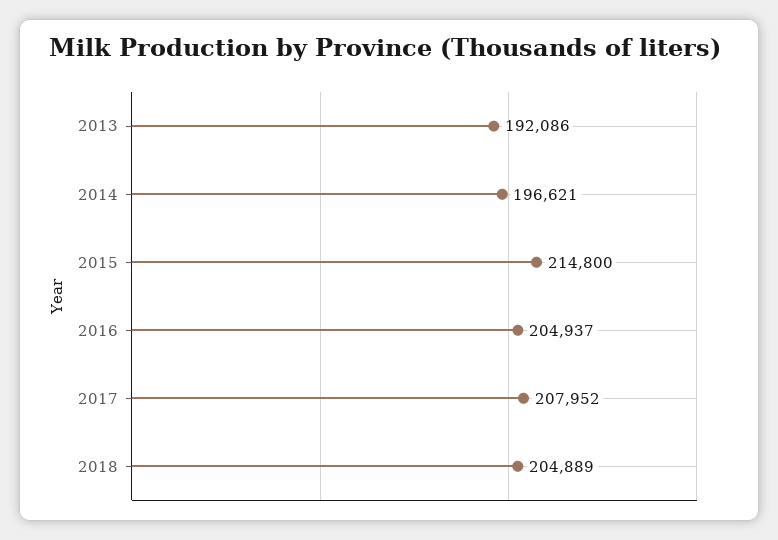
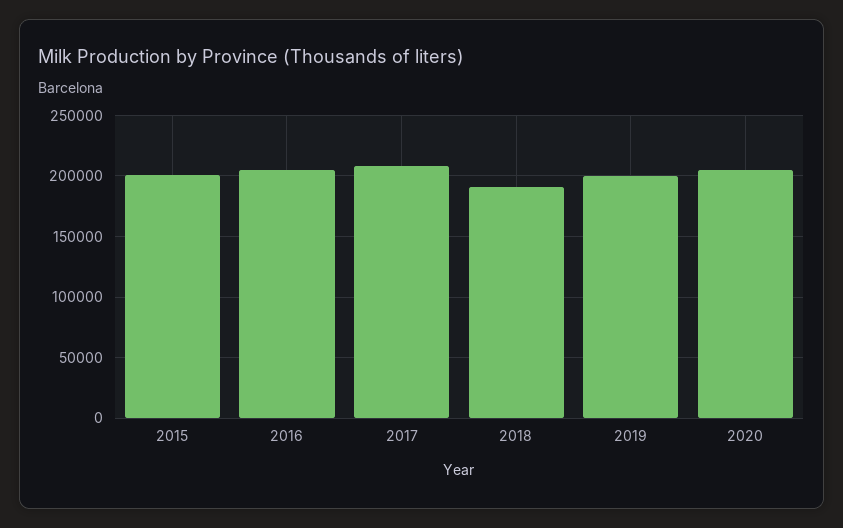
2013: 192086 -> none
2014: 196621 -> none
2015: 214800 -> 200000
2018: 204889 -> 190000
2019: none -> 200000
2020: none -> 205000

